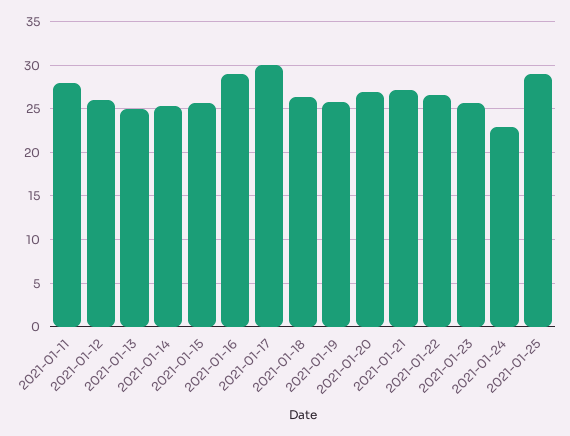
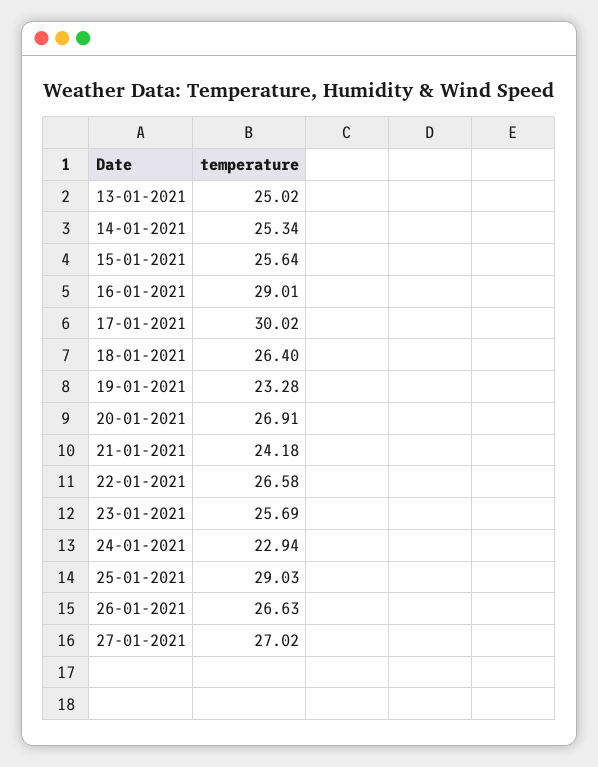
2021-01-11: 28 -> none
2021-01-12: 26 -> none
2021-01-19: 26 -> 23.28
2021-01-21: 27 -> 24.18
26-01-2021: none -> 26.63
27-01-2021: none -> 27.02

